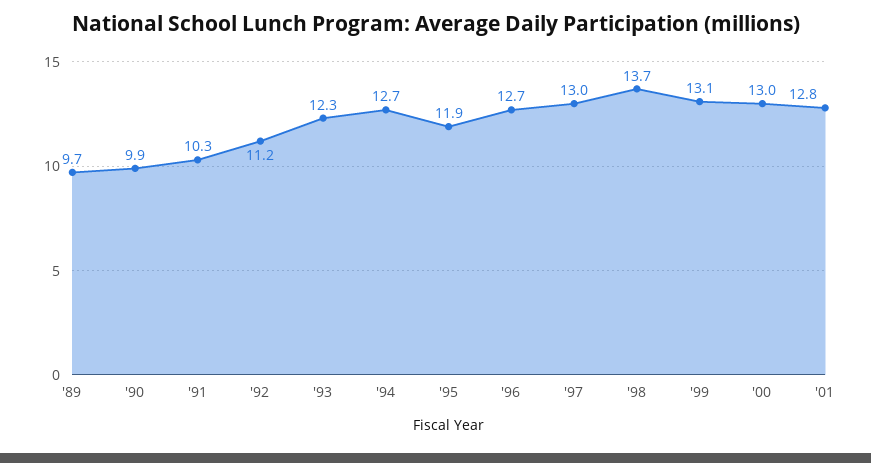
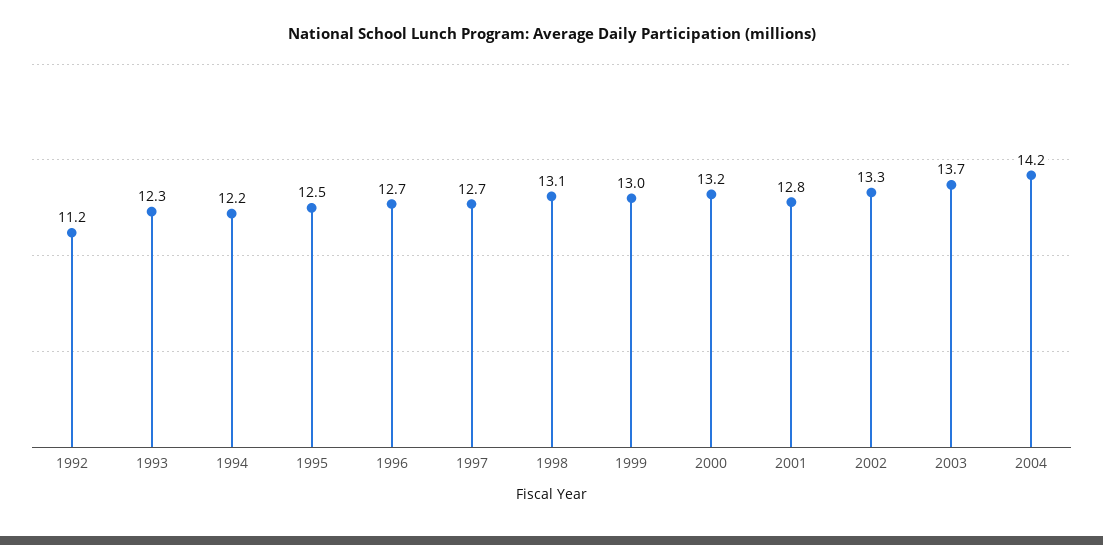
'89: 9.7 -> none
'90: 9.9 -> none
'91: 10.3 -> none
'94: 12.7 -> 12.2
'95: 11.9 -> 12.5
'97: 13 -> 12.7
'98: 13.7 -> 13.1
'99: 13.1 -> 13
'00: 13 -> 13.2
2002: none -> 13.3
2003: none -> 13.7
2004: none -> 14.2

